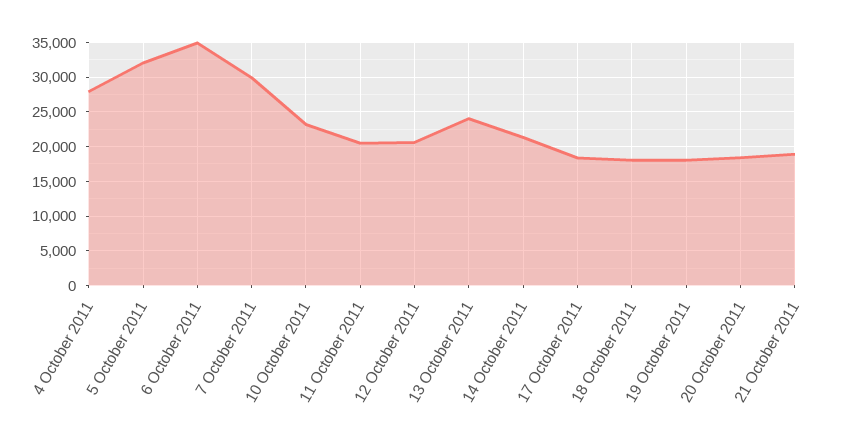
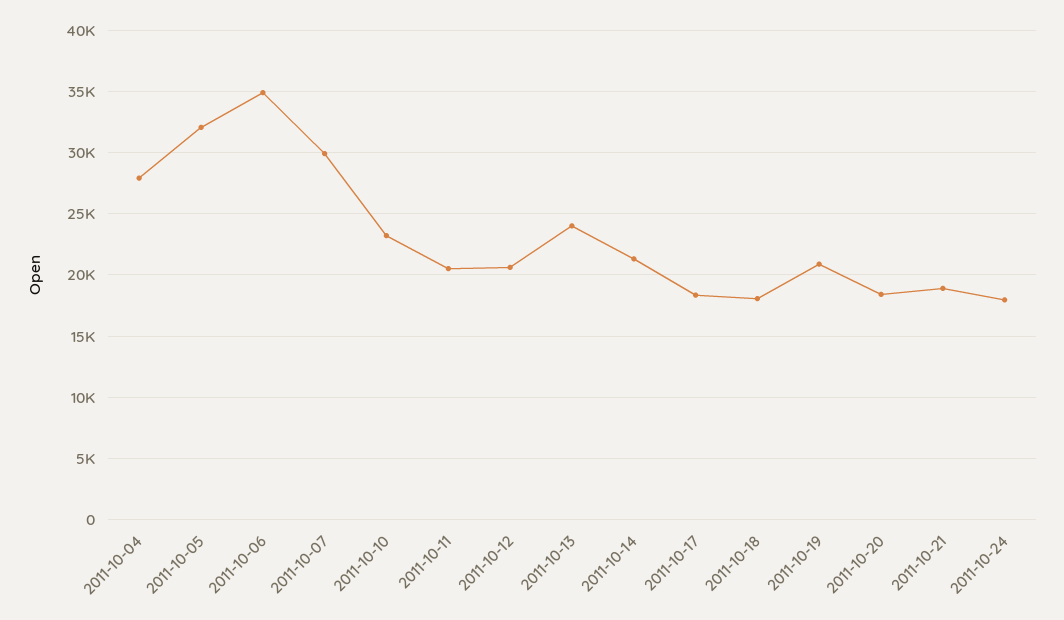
19 October 2011: 18000 -> 21000
2011-10-24: none -> 18000

